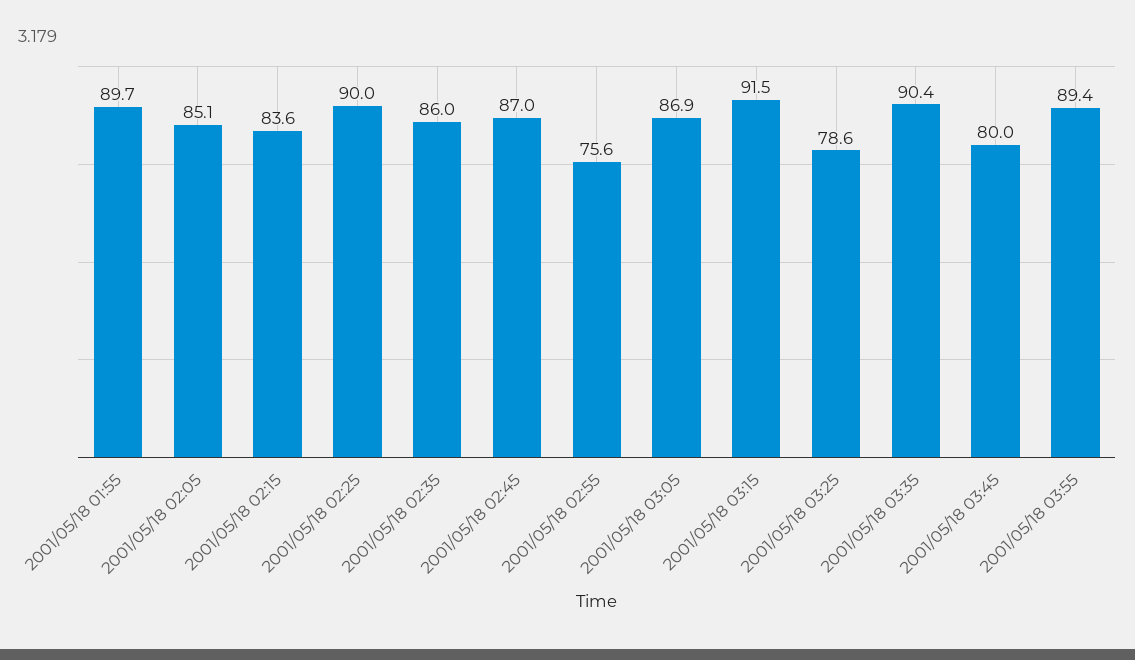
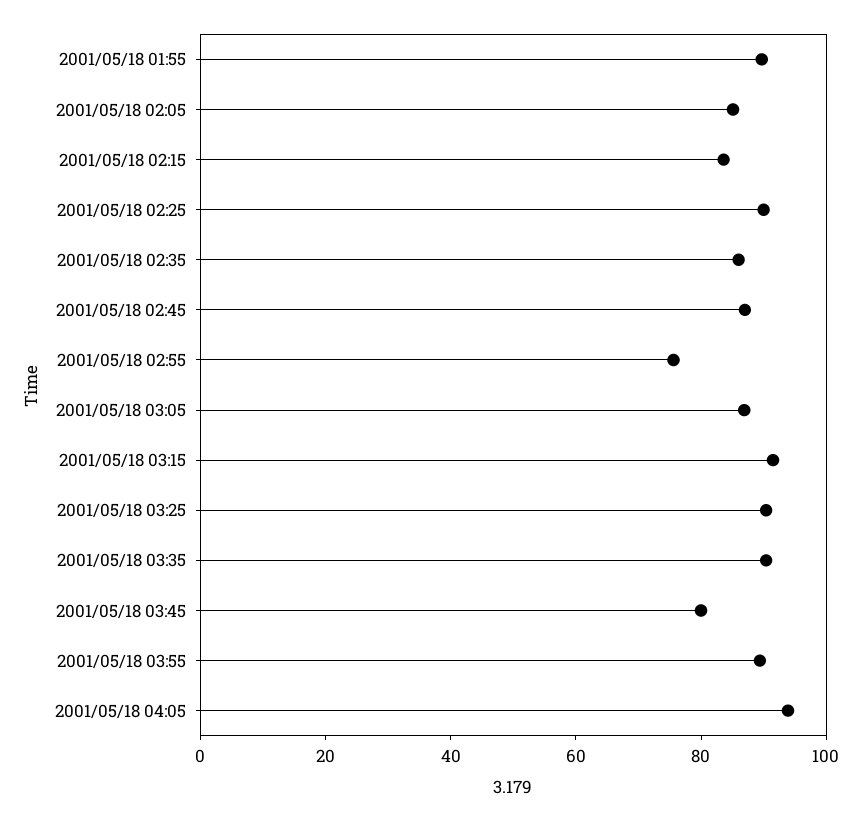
2001/05/18 03:25: 78.6 -> 90
2001/05/18 04:05: none -> 95

